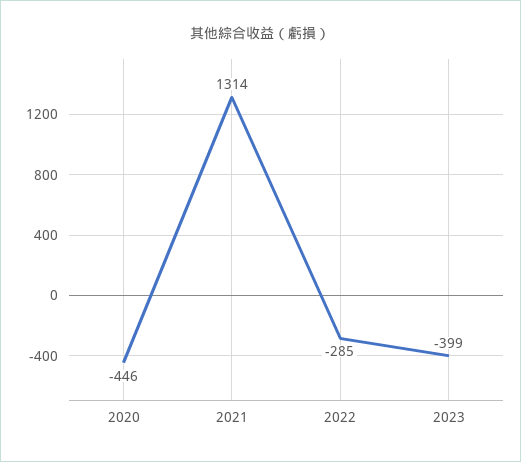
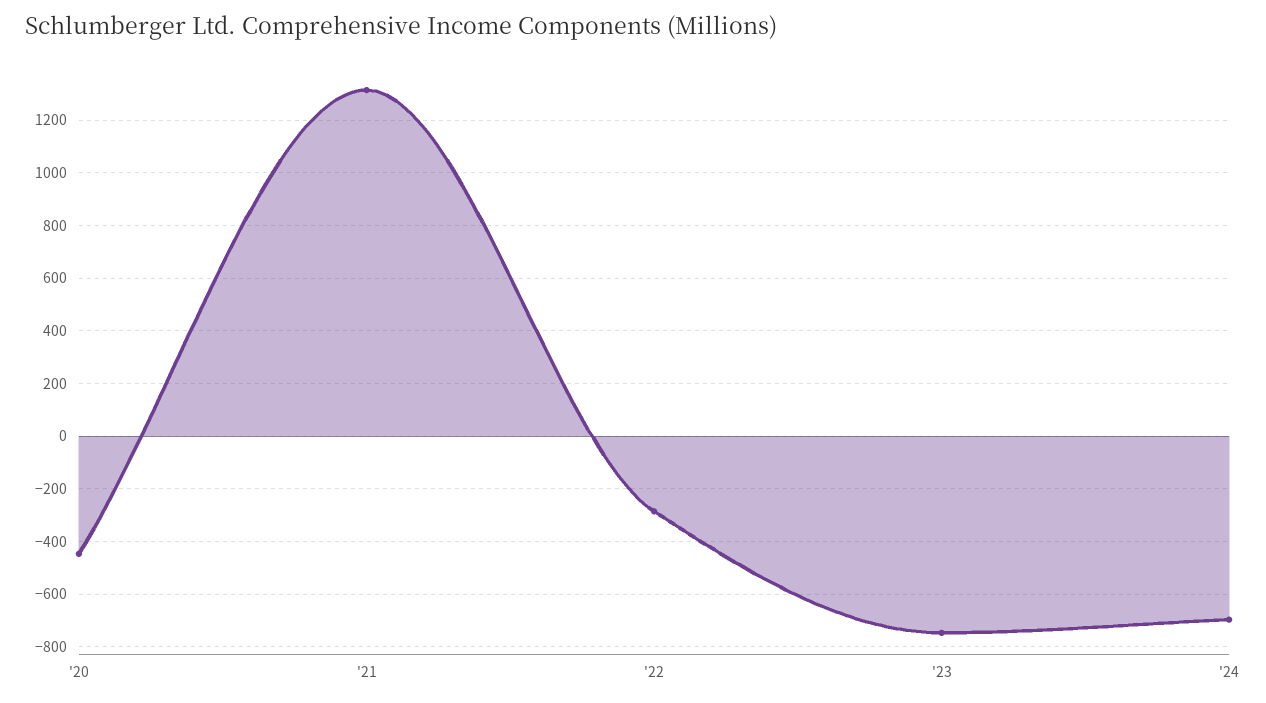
2023: -399 -> -750
'24: none -> -700

